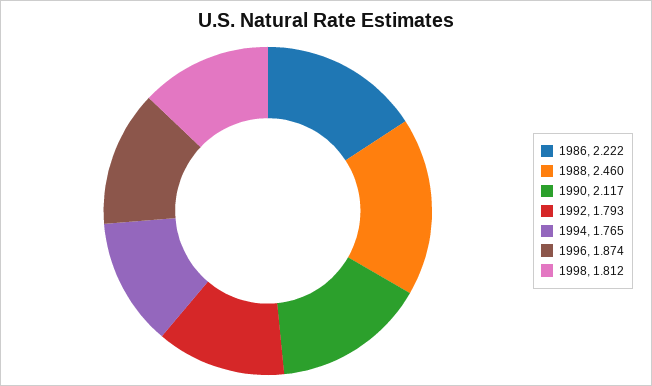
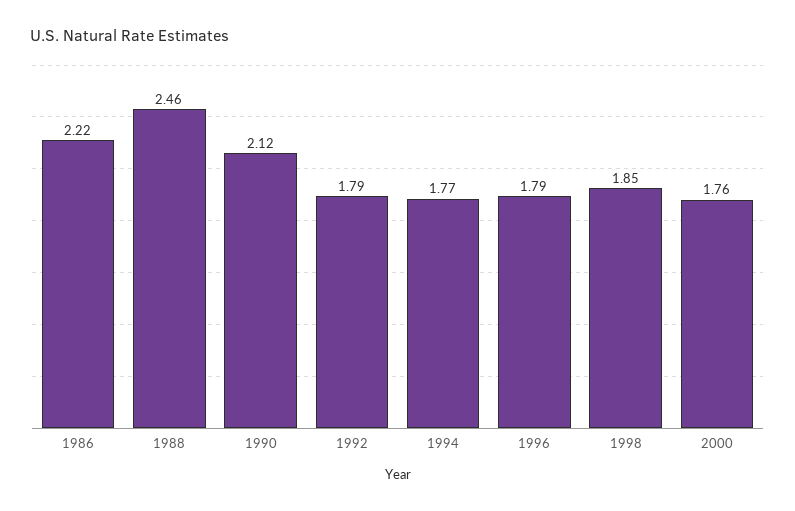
1996: 1.874 -> 1.79
1998: 1.812 -> 1.85
2000: none -> 1.76

